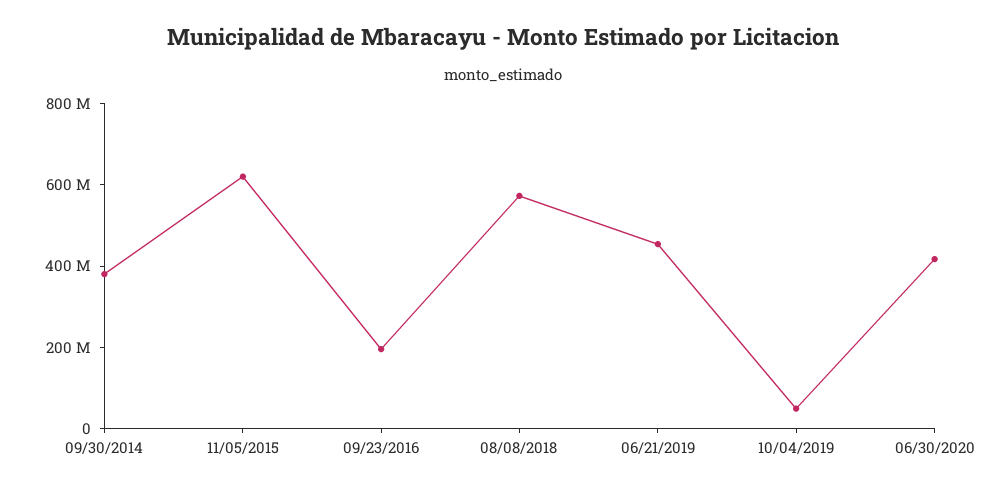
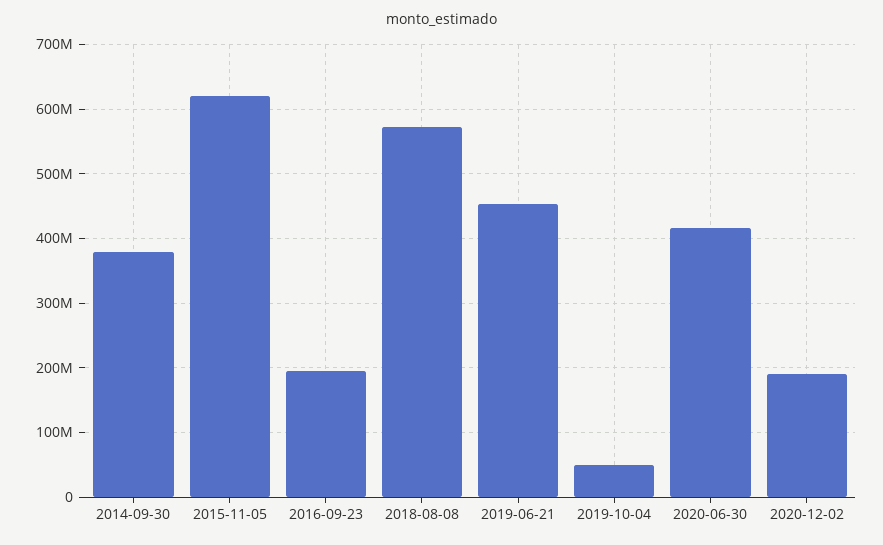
2020-12-02: none -> 190000000

